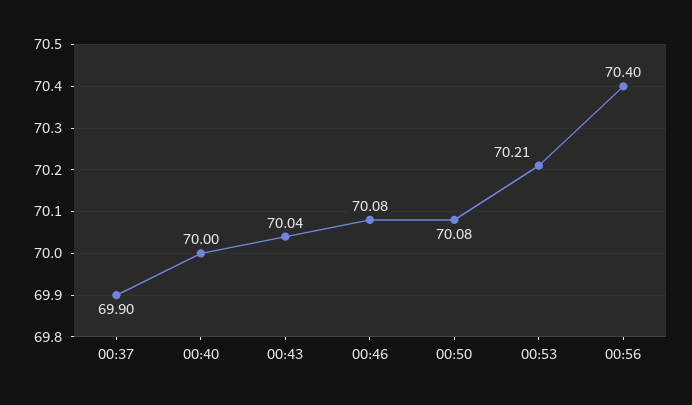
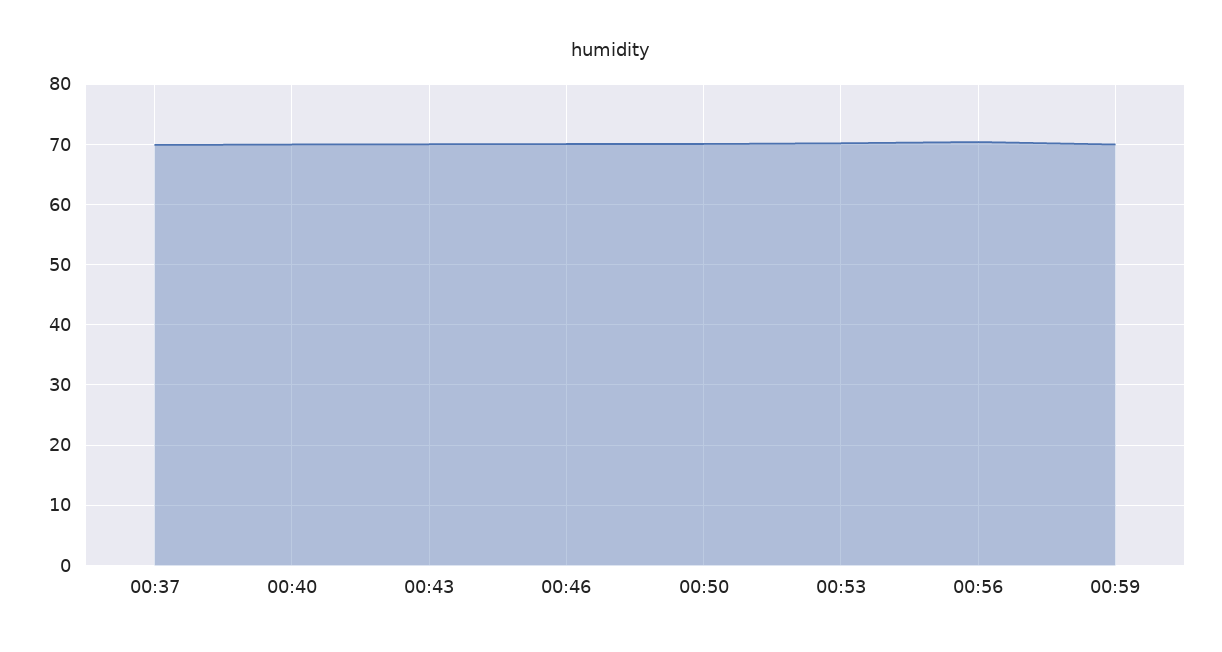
00:59: none -> 70

